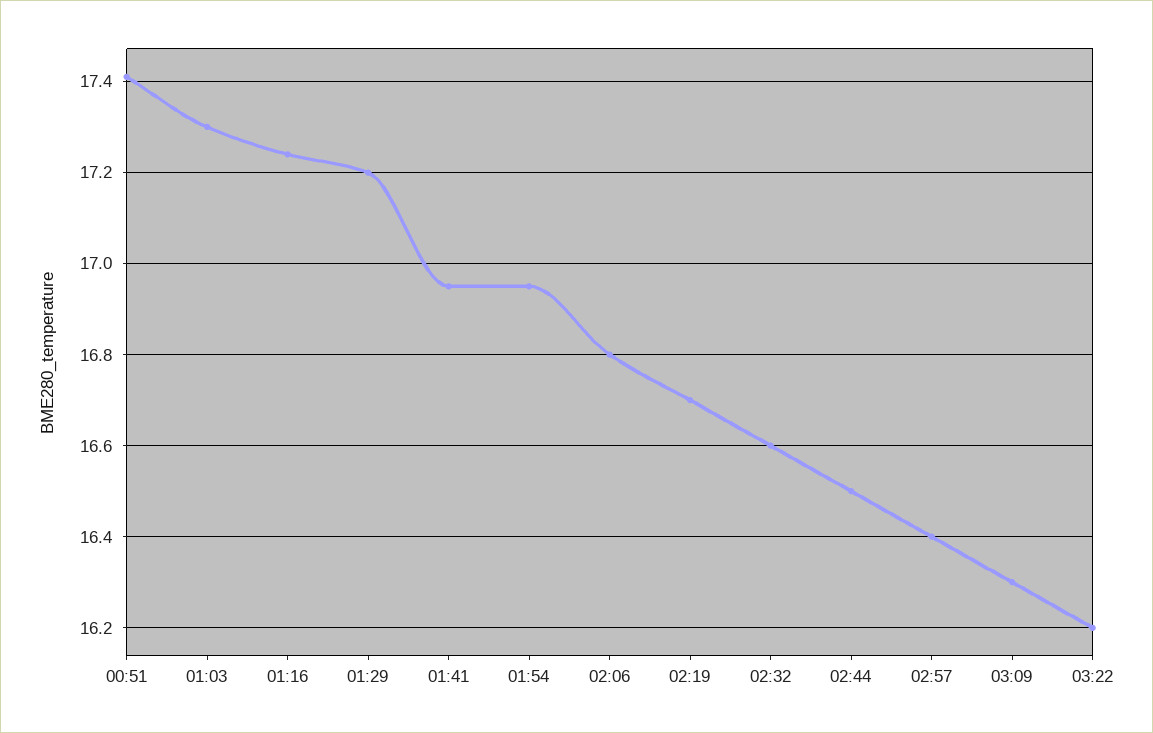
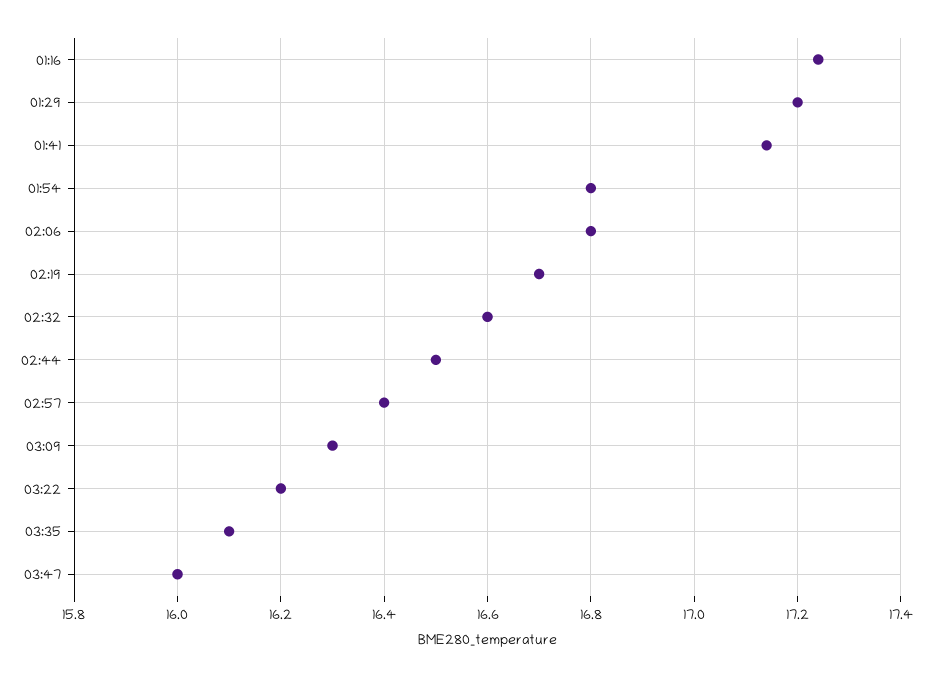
00:51: 17.4 -> none
01:03: 17.3 -> none
01:41: 16.95 -> 17.15
01:54: 16.95 -> 16.8
03:35: none -> 16.1
03:47: none -> 16

